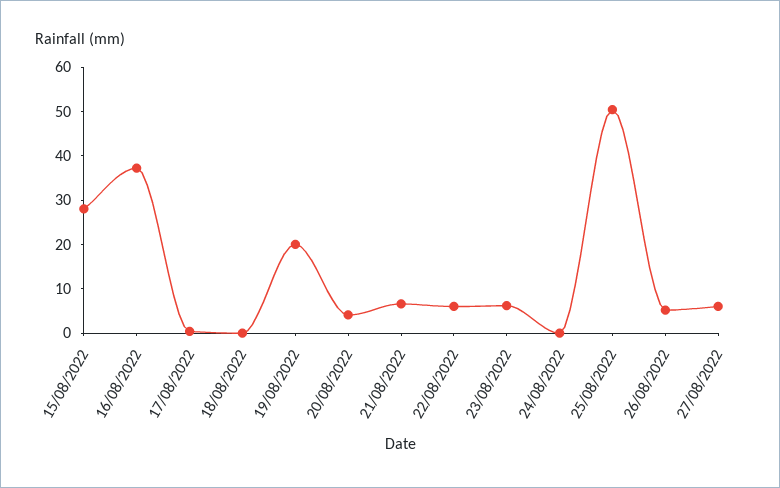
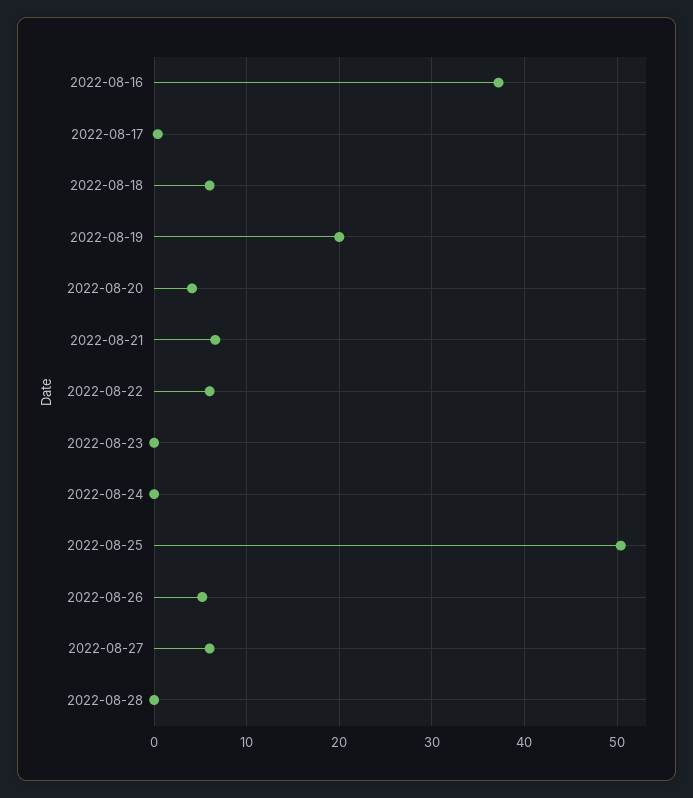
15/08/2022: 28 -> none
18/08/2022: 0 -> 6
23/08/2022: 6 -> 0
2022-08-28: none -> 0

